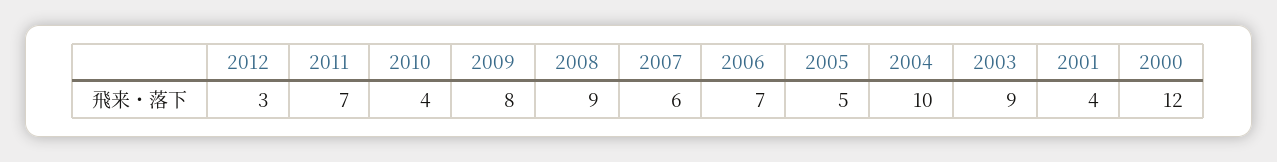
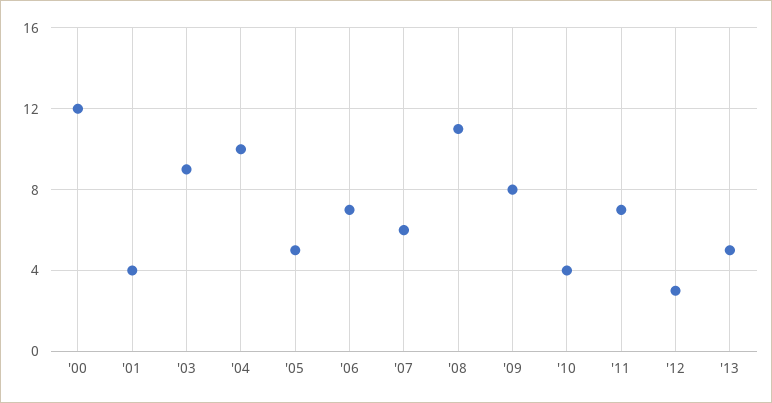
2008: 9 -> 11
'13: none -> 5

